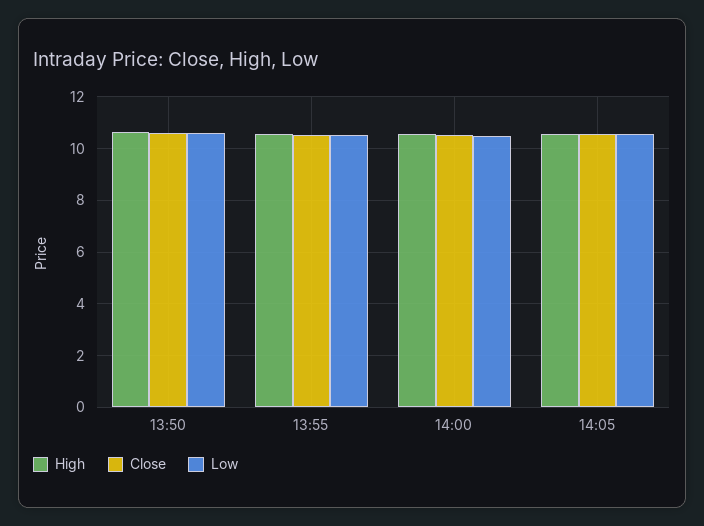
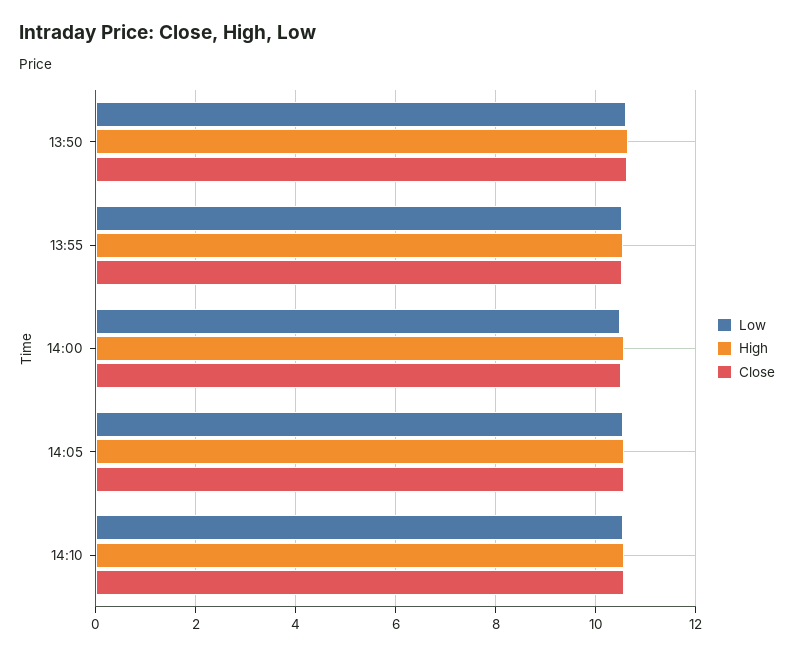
Low, 14:10: none -> 10.6
High, 14:10: none -> 10.6
Close, 14:10: none -> 10.6

